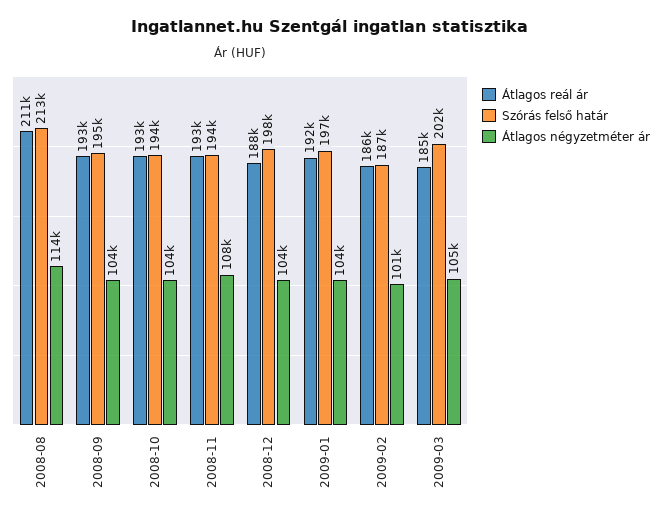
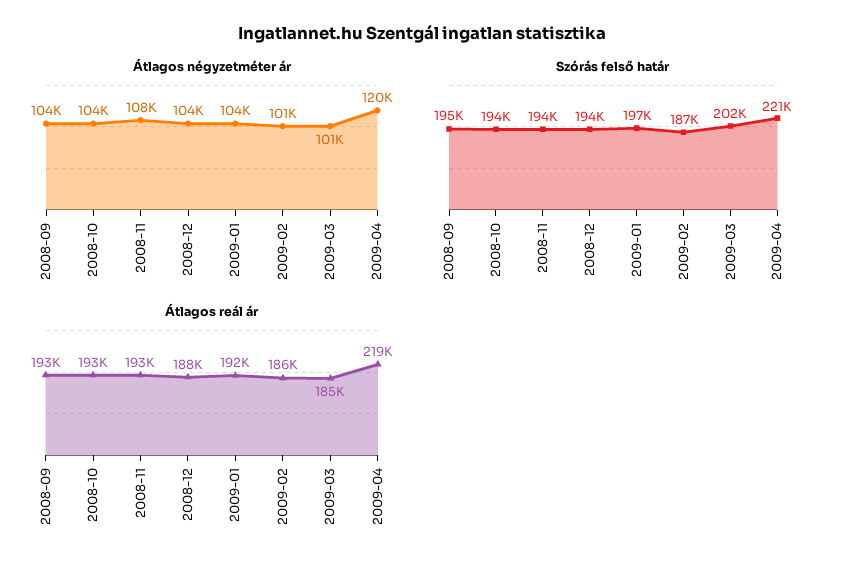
Átlagos reál ár, 2008-08: 211000 -> none
Szórás felső határ, 2008-08: 213000 -> none
Átlagos négyzetméter ár, 2008-08: 114000 -> none
Szórás felső határ, 2008-12: 198000 -> 194000
Átlagos négyzetméter ár, 2009-03: 105000 -> 101000
Átlagos négyzetméter ár, 2009-04: none -> 120000
Szórás felső határ, 2009-04: none -> 221000
Átlagos reál ár, 2009-04: none -> 219000

